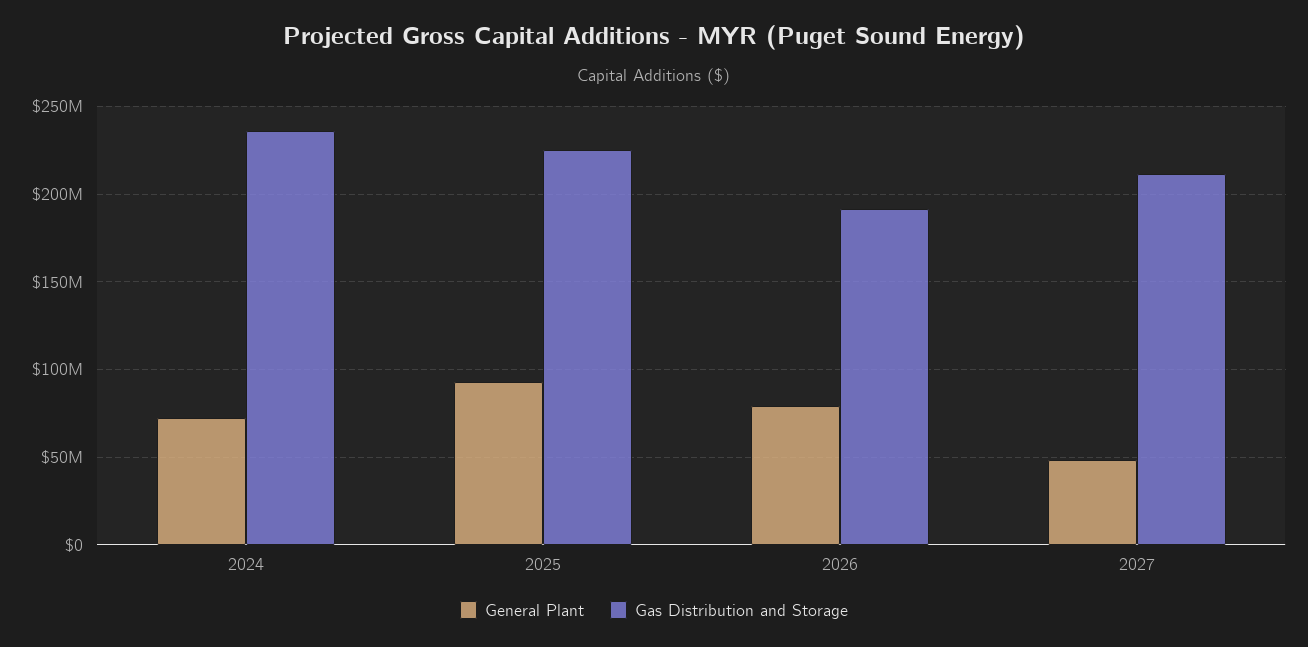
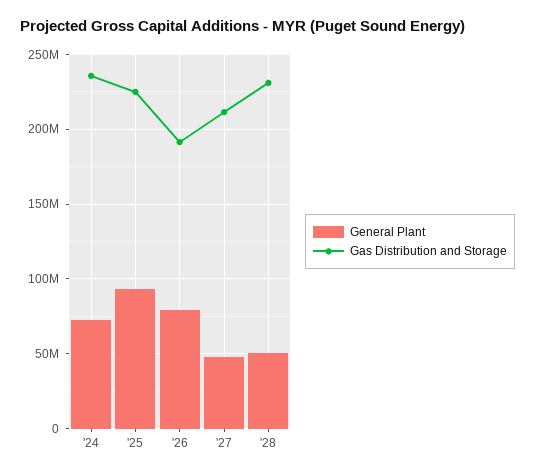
General Plant, '28: none -> 50000000
Gas Distribution and Storage, '28: none -> 230000000

